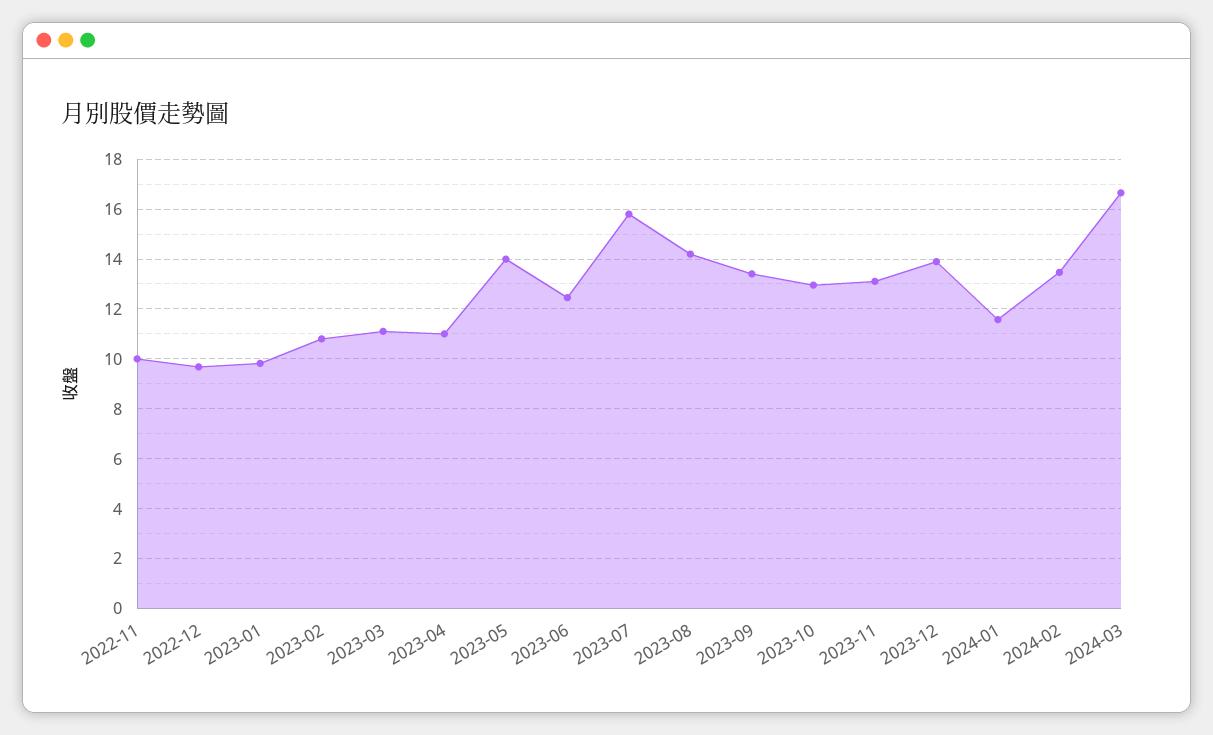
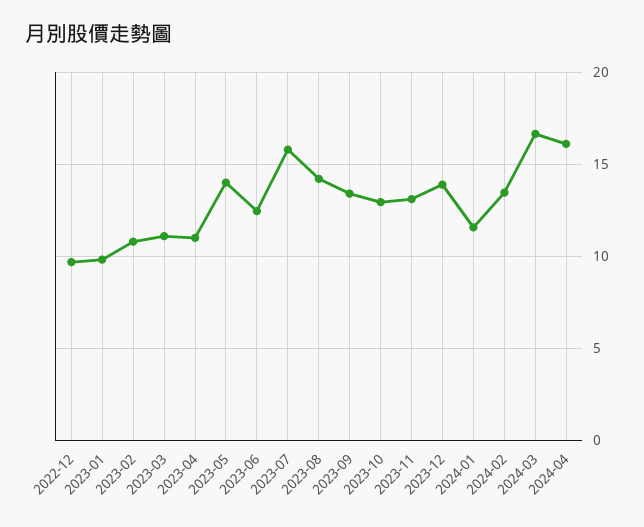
2022-11: 10 -> none
2024-04: none -> 16

